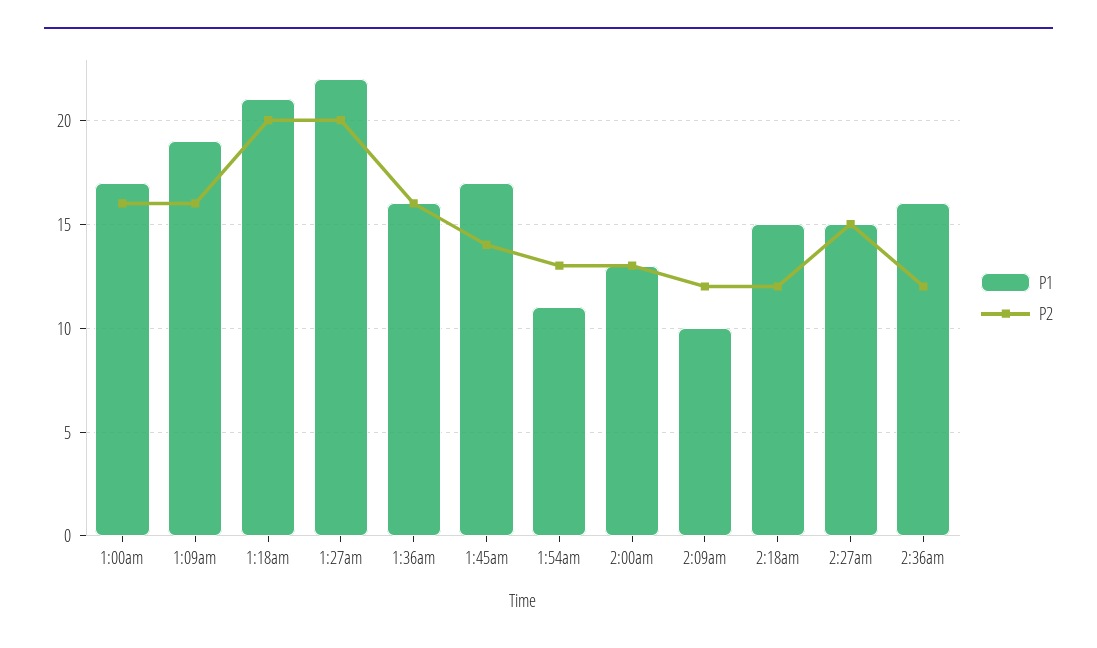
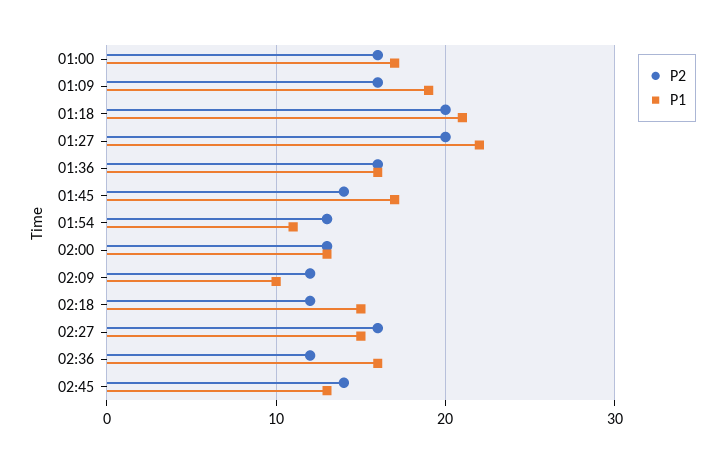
P2, 2:27am: 15 -> 16
P2, 02:45: none -> 14
P1, 02:45: none -> 13

